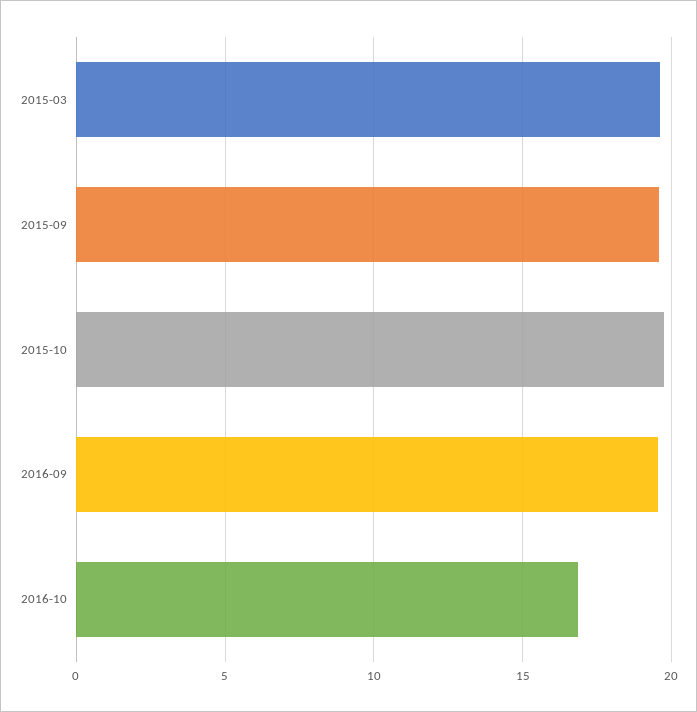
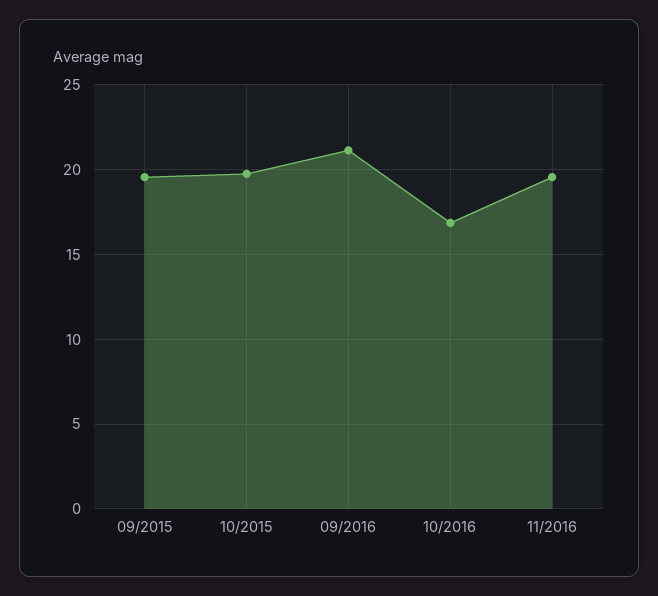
2015-03: 19.5 -> none
2016-09: 19.5 -> 21
11/2016: none -> 19.5

